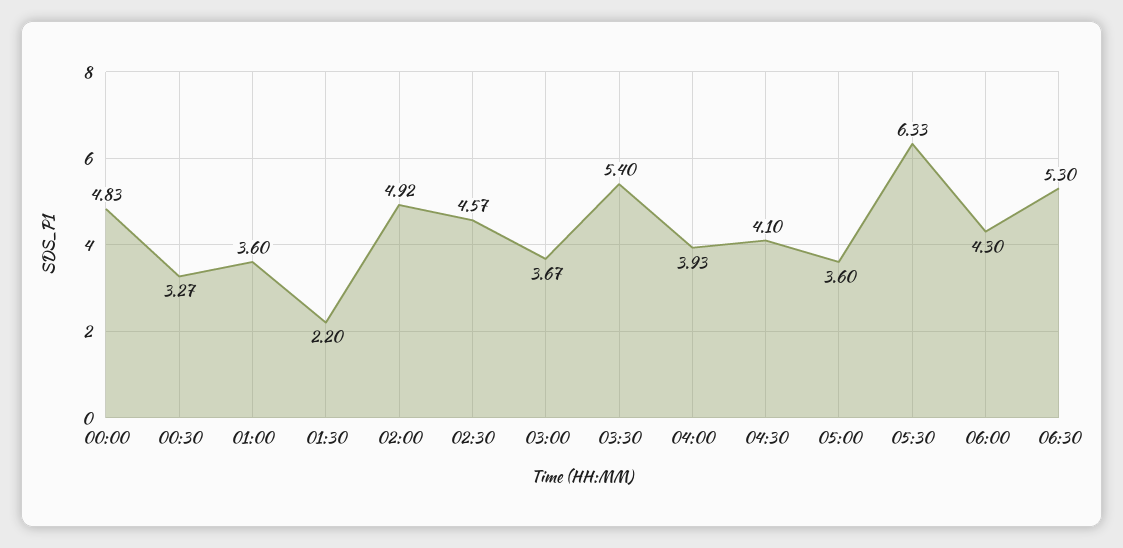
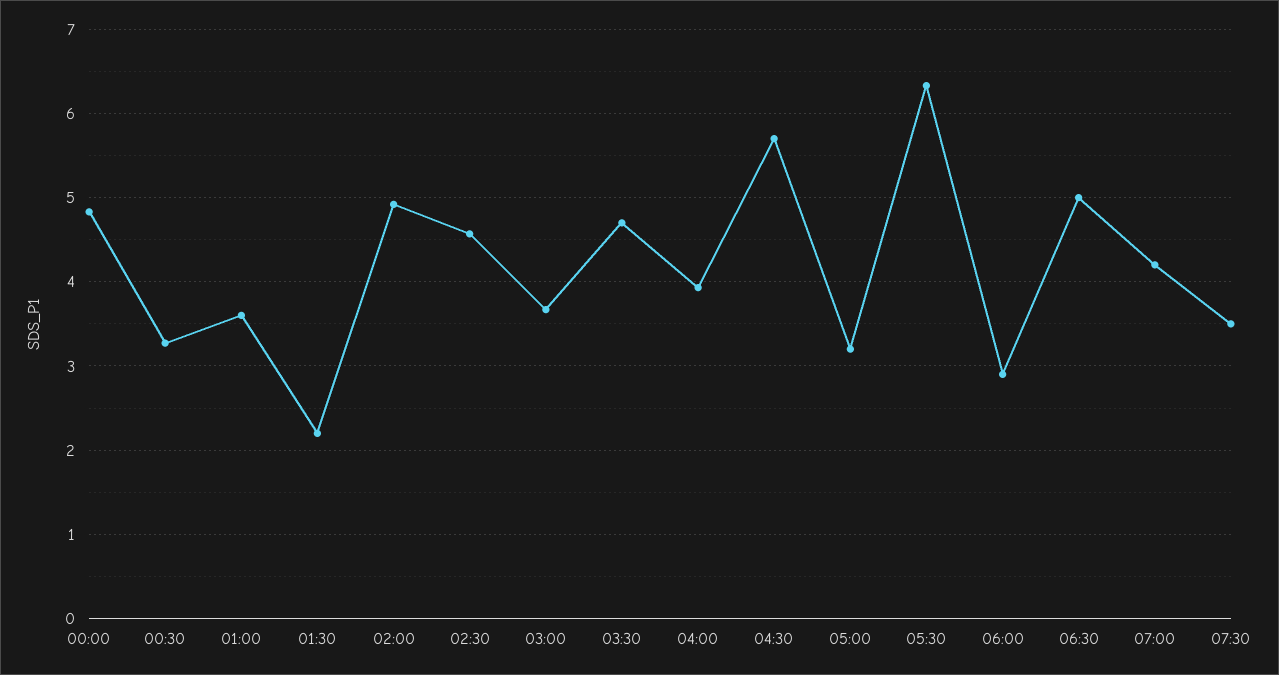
03:30: 5.4 -> 4.7
04:30: 4.1 -> 5.7
05:00: 3.6 -> 3.2
06:00: 4.3 -> 2.9
06:30: 5.3 -> 5
07:00: none -> 4.2
07:30: none -> 3.5

